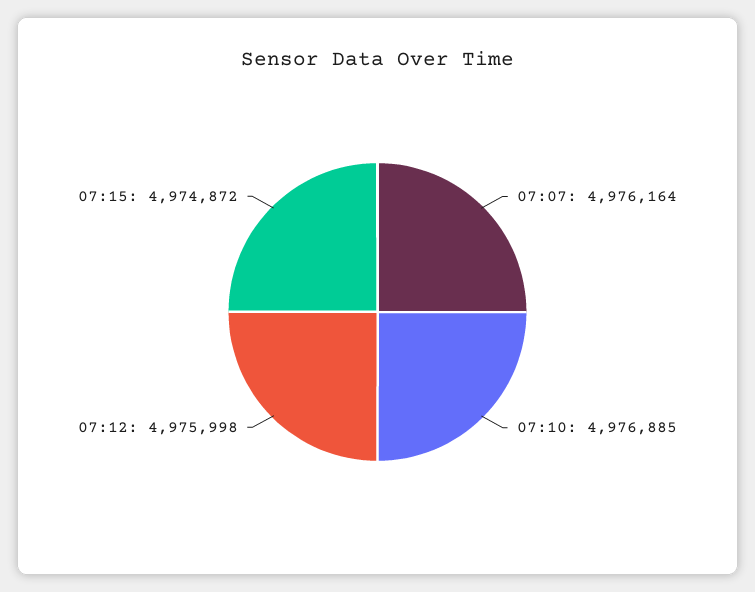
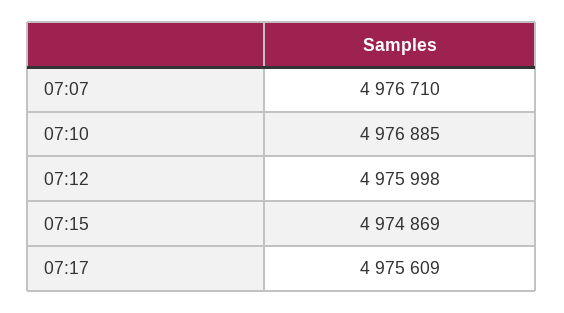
07:07: 4976164 -> 4976710
07:15: 4974872 -> 4974869
07:17: none -> 4975609

